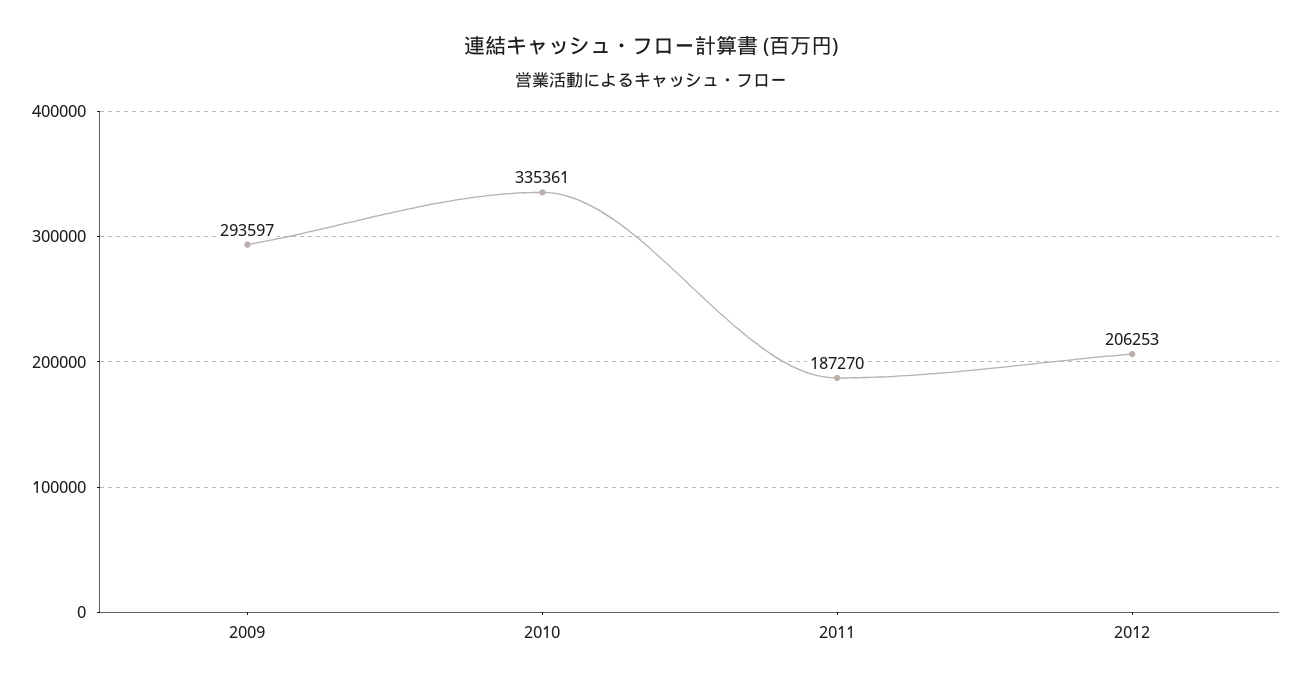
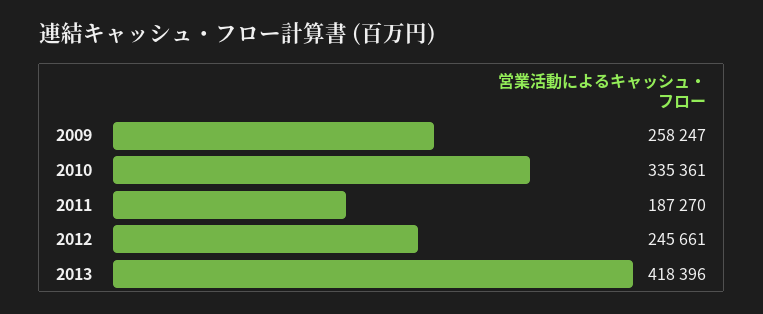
2009: 293597 -> 258247
2012: 206253 -> 245661
2013: none -> 418396

